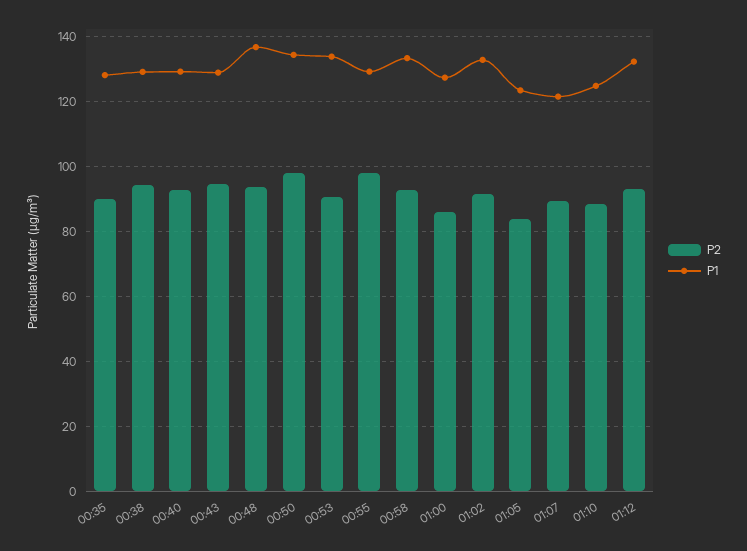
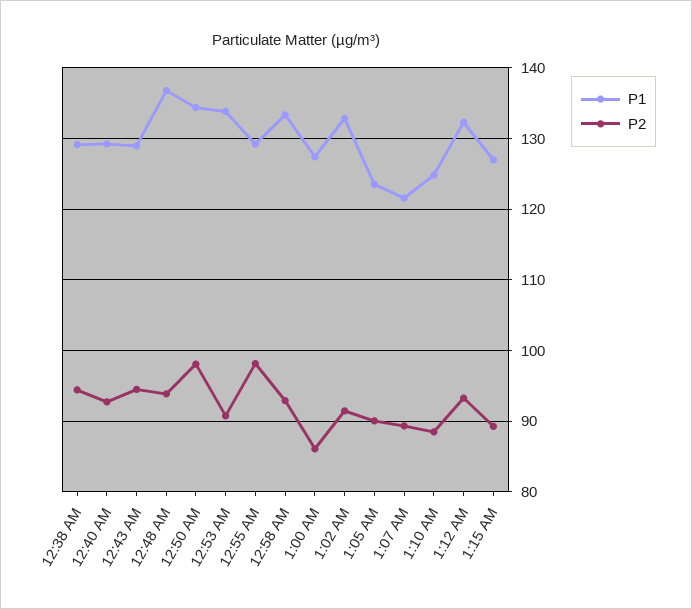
P2, 00:35: 90 -> none
P1, 00:35: 128 -> none
P2, 01:05: 84 -> 90
P1, 1:15 AM: none -> 127
P2, 1:15 AM: none -> 89

